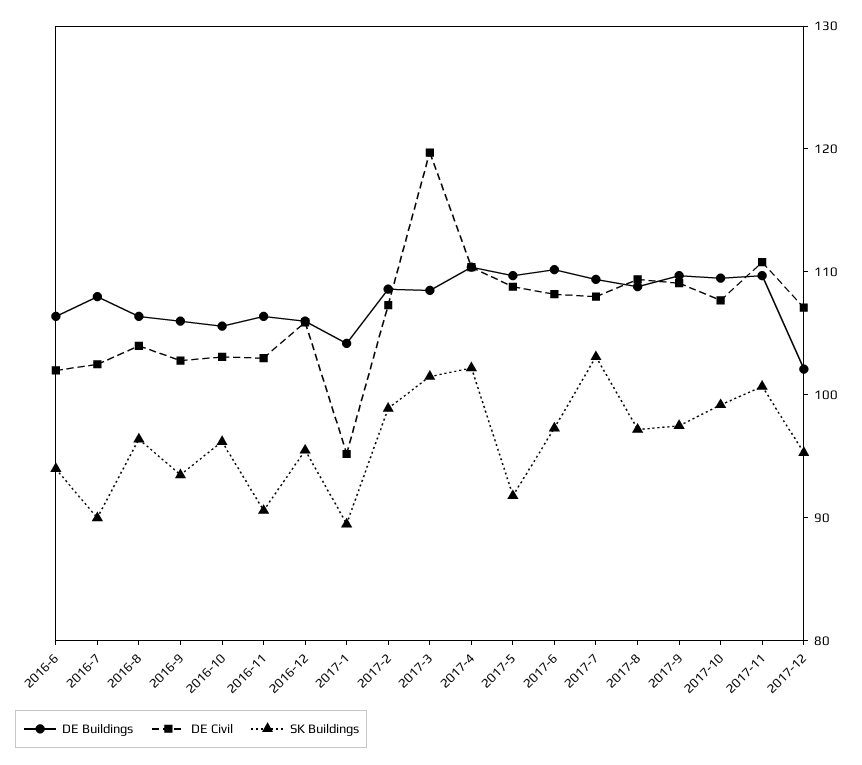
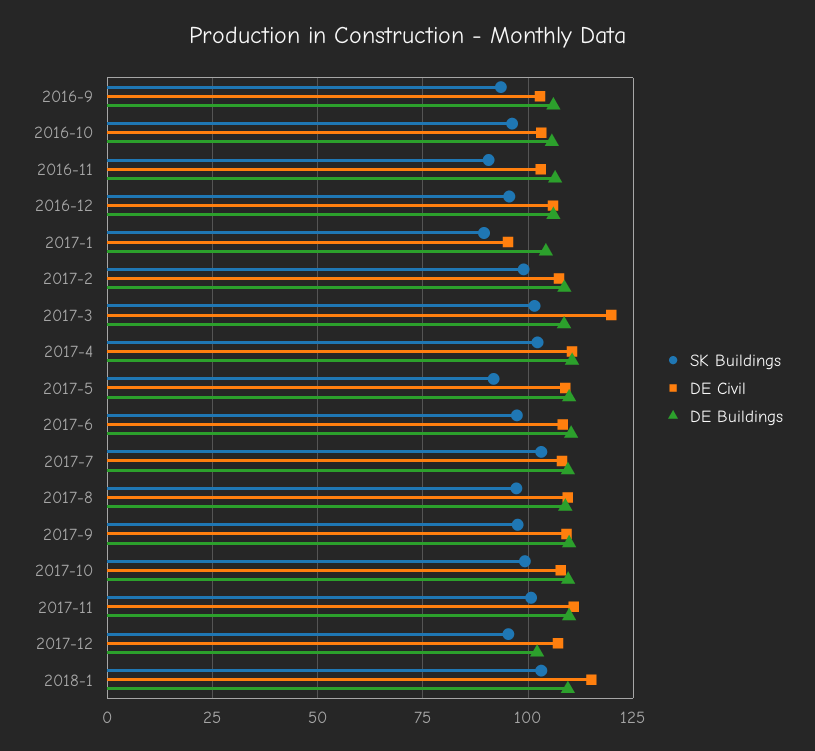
DE Buildings, 2016-6: 106 -> none
DE Civil, 2016-6: 102 -> none
SK Buildings, 2016-6: 94 -> none
DE Buildings, 2016-7: 108 -> none
DE Civil, 2016-7: 102 -> none
SK Buildings, 2016-7: 90 -> none
DE Buildings, 2016-8: 106 -> none
DE Civil, 2016-8: 104 -> none
SK Buildings, 2016-8: 96 -> none
SK Buildings, 2018-1: none -> 102.5
DE Civil, 2018-1: none -> 115
DE Buildings, 2018-1: none -> 110

